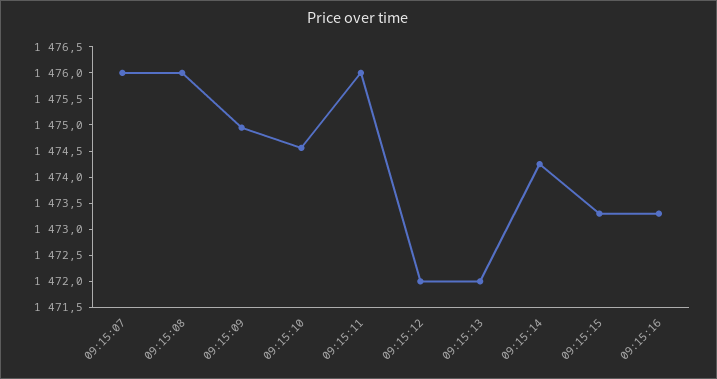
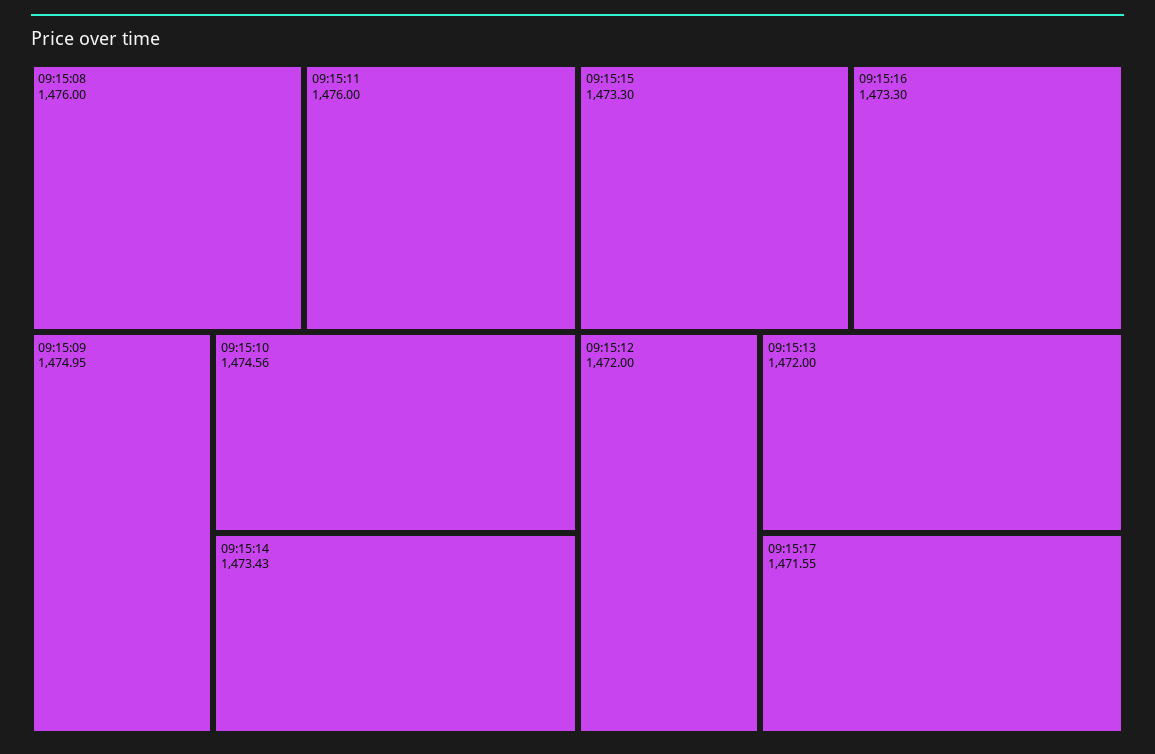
09:15:07: 1476 -> none
09:15:14: 1474.25 -> 1473.43
09:15:17: none -> 1471.55

